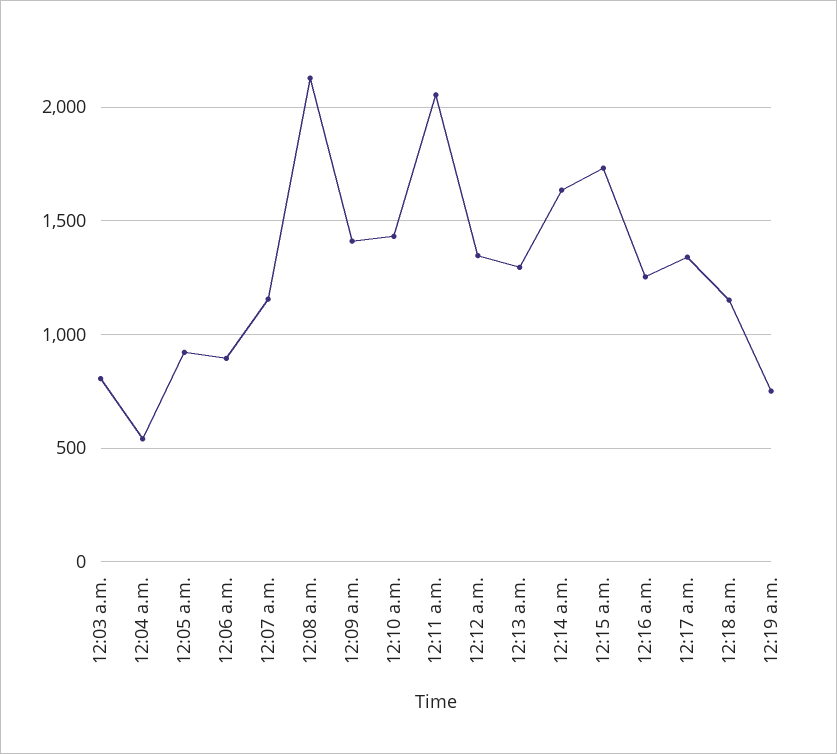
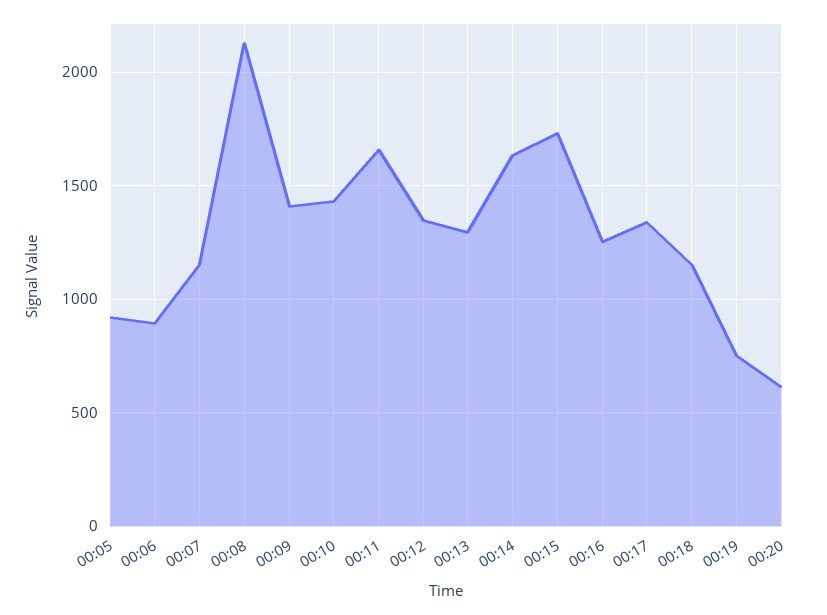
12:03 a.m.: 800 -> none
12:04 a.m.: 550 -> none
12:11 a.m.: 2050 -> 1650
00:20: none -> 600

